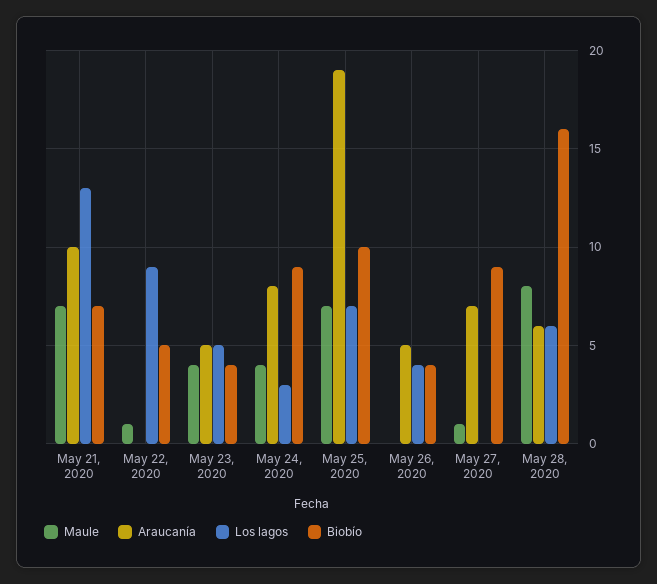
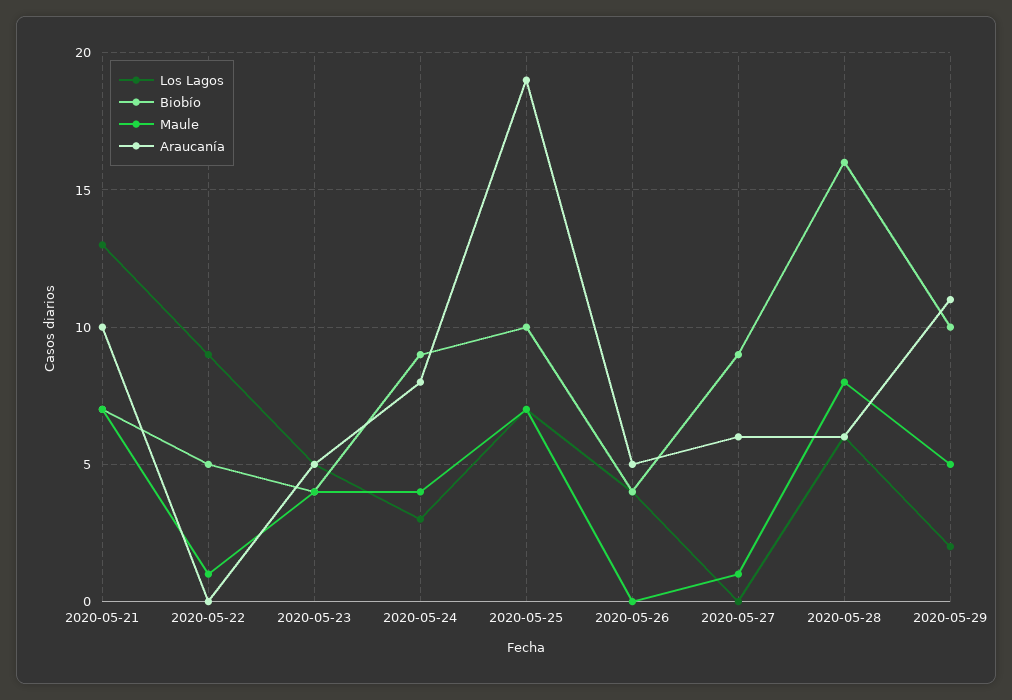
Araucanía, May 27, 2020: 7 -> 6
Los lagos, 2020-05-29: none -> 2
Biobío, 2020-05-29: none -> 10
Maule, 2020-05-29: none -> 5
Araucanía, 2020-05-29: none -> 11

